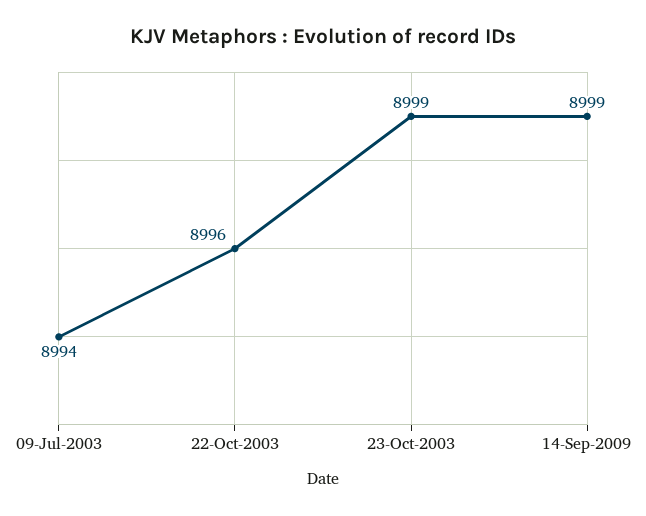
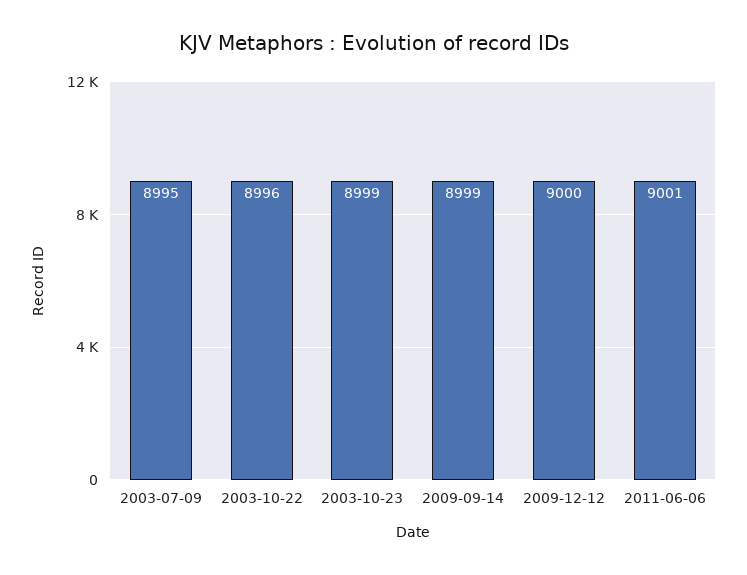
09-Jul-2003: 8994 -> 8995
2009-12-12: none -> 9000
2011-06-06: none -> 9001

